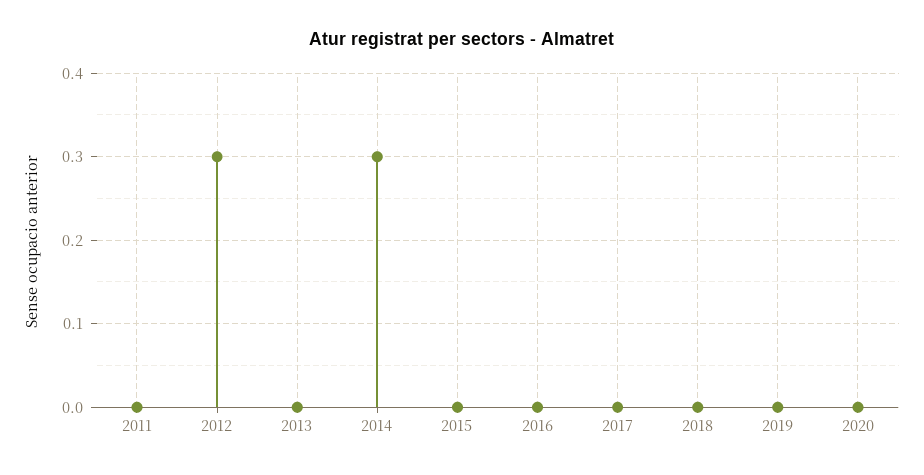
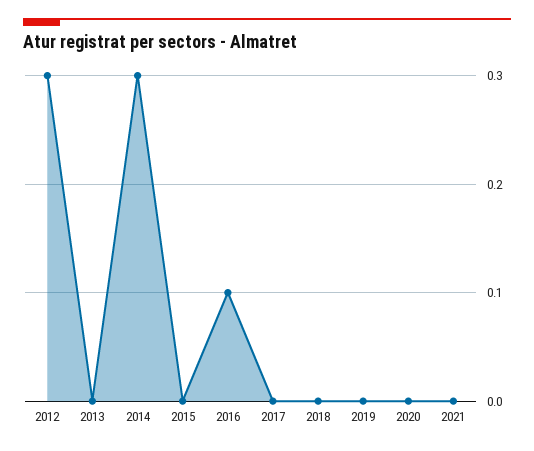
2011: 0 -> none
2016: 0 -> 0.1
2021: none -> 0

